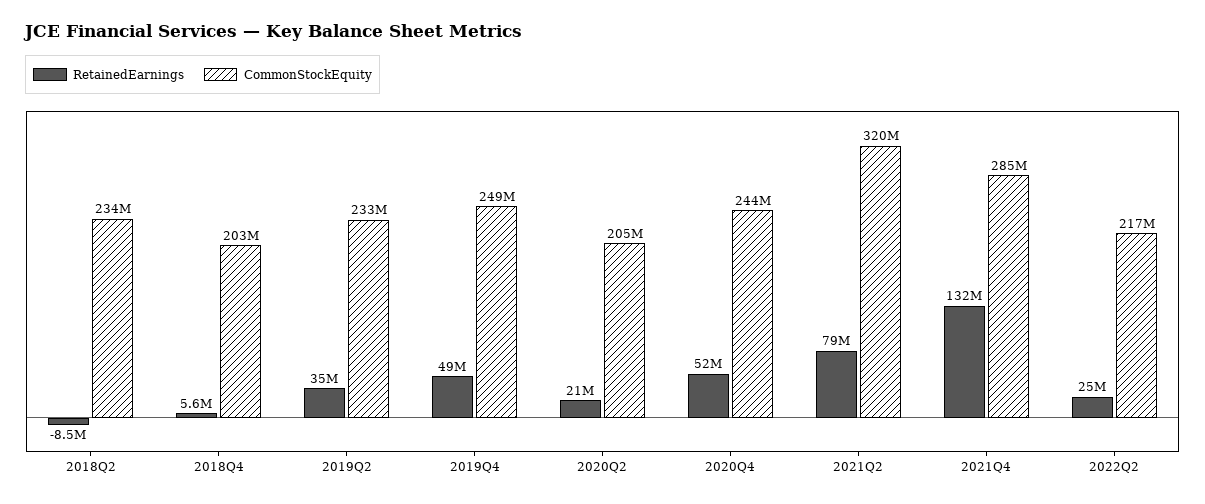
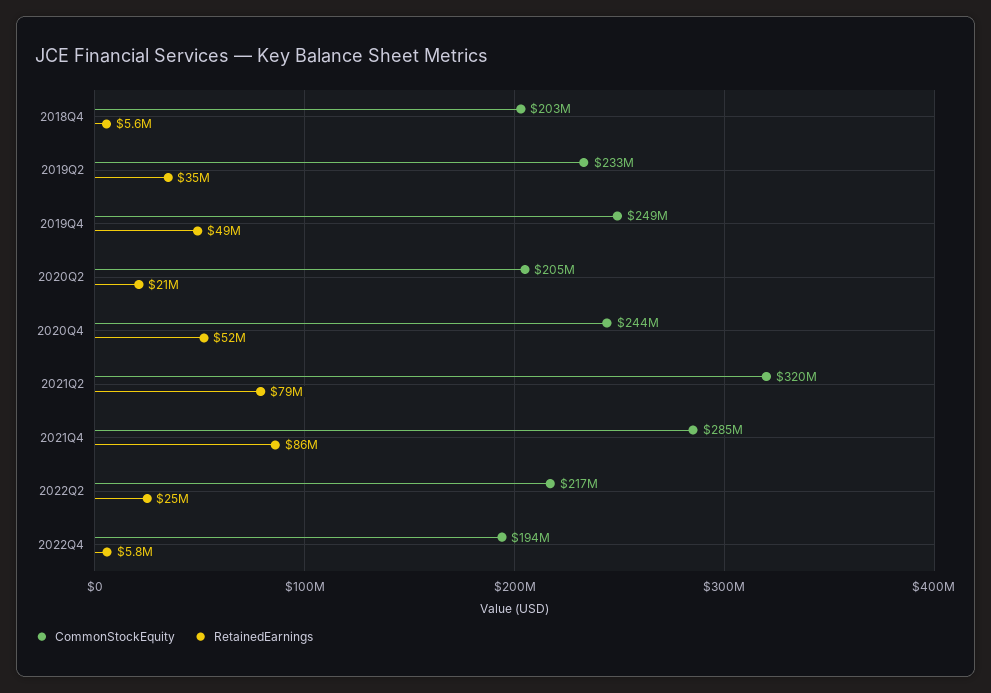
RetainedEarnings, 2018Q2: -8500000 -> none
CommonStockEquity, 2018Q2: 234000000 -> none
RetainedEarnings, 2021Q4: 132000000 -> 86000000
CommonStockEquity, 2022Q4: none -> 194000000
RetainedEarnings, 2022Q4: none -> 5800000

